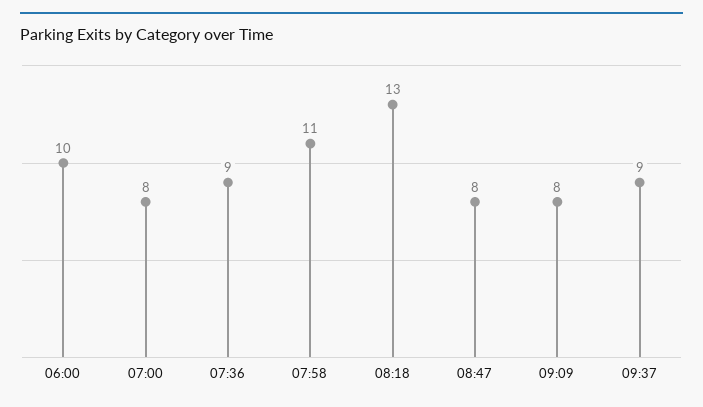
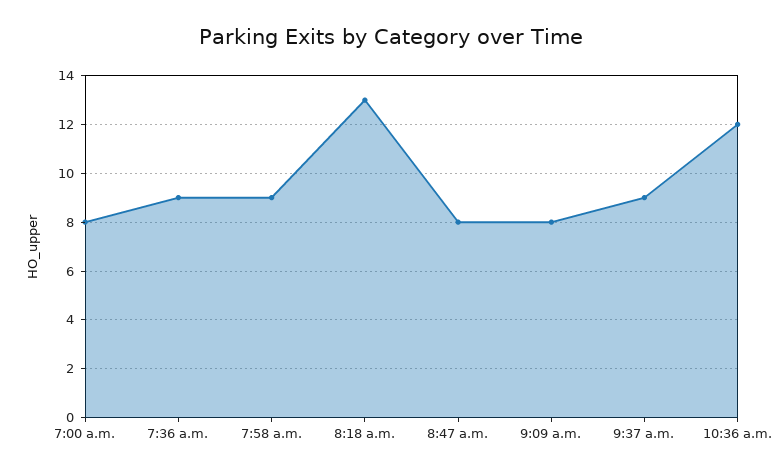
06:00: 10 -> none
07:58: 11 -> 9
10:36 a.m.: none -> 12

